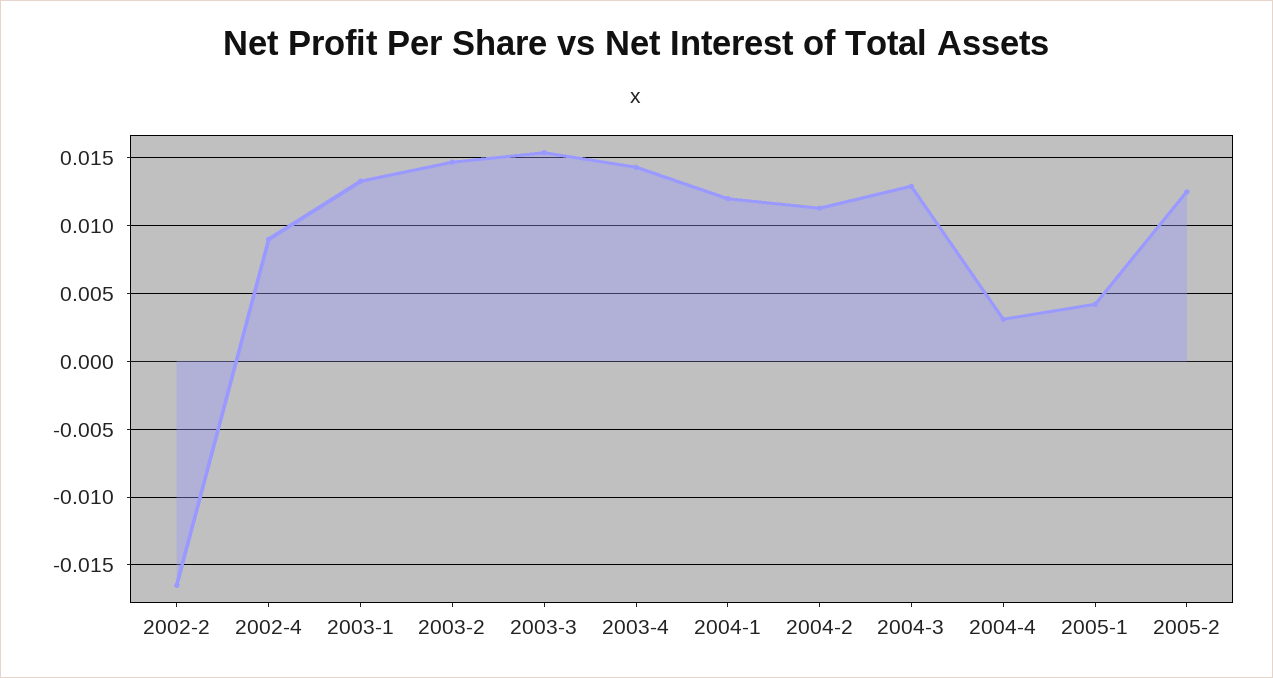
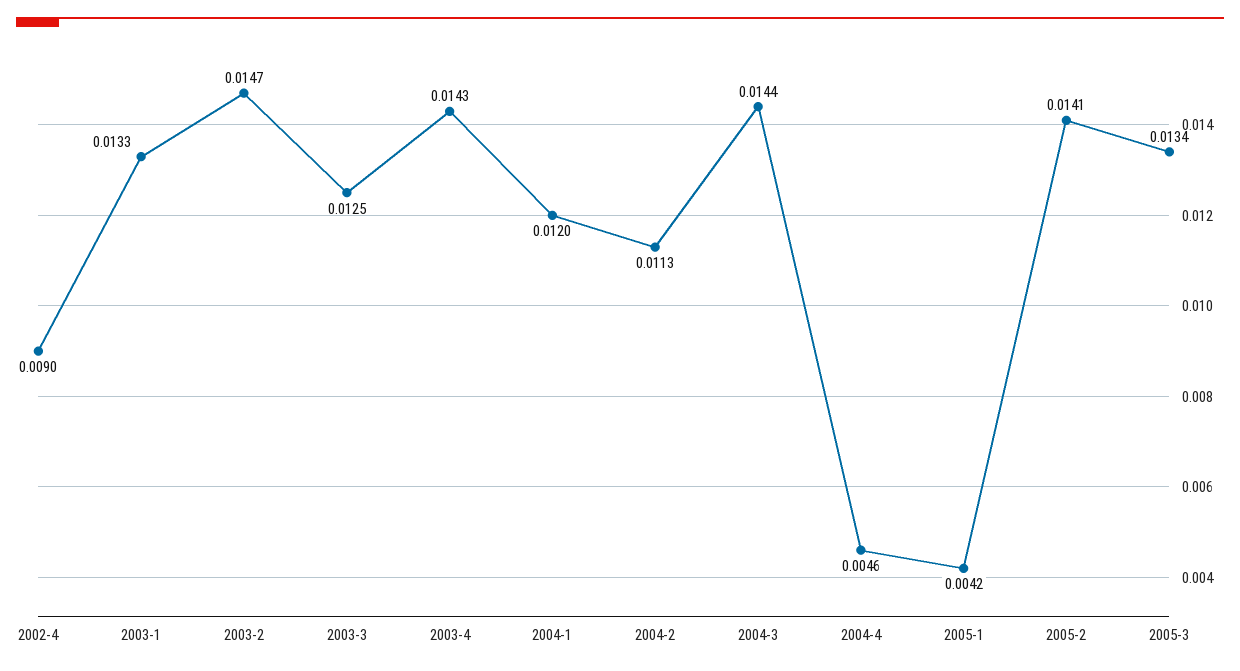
2002-2: -0.0165 -> none
2003-3: 0.0155 -> 0.0125
2004-3: 0.013 -> 0.0144
2004-4: 0.003 -> 0.0046
2005-2: 0.0125 -> 0.0141
2005-3: none -> 0.0134

